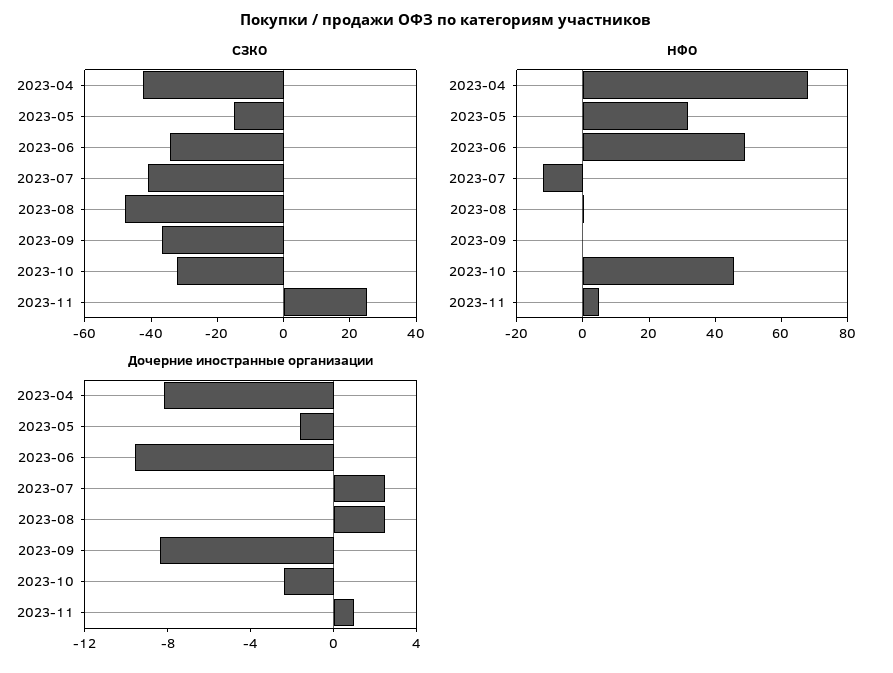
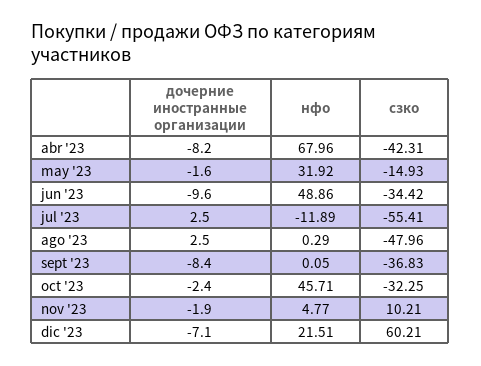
СЗКО, 2023-07: -40 -> -55.41
СЗКО, 2023-11: 25 -> 10.21
Дочерние иностранные организации, 2023-11: 1 -> -1.9
Дочерние иностранные организации, dic '23: none -> -7.1
НФО, dic '23: none -> 21.51
СЗКО, dic '23: none -> 60.21

